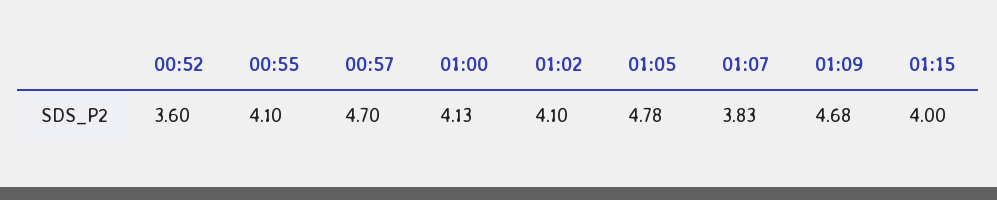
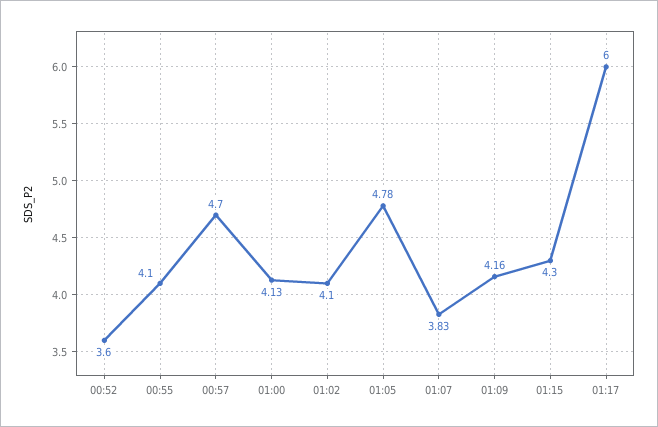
01:09: 4.68 -> 4.16
01:15: 4 -> 4.3
01:17: none -> 6

